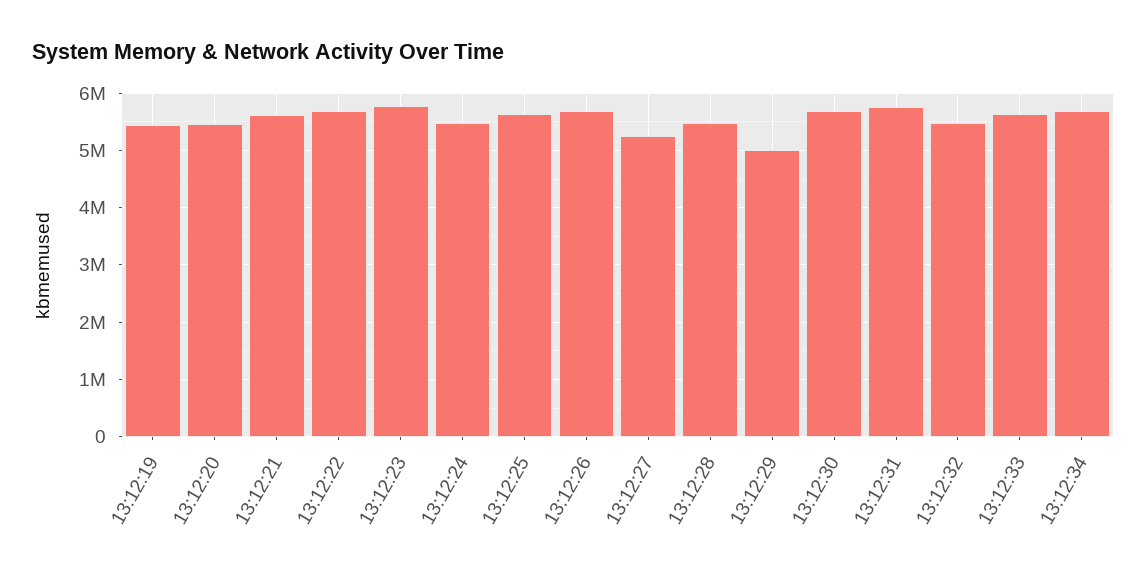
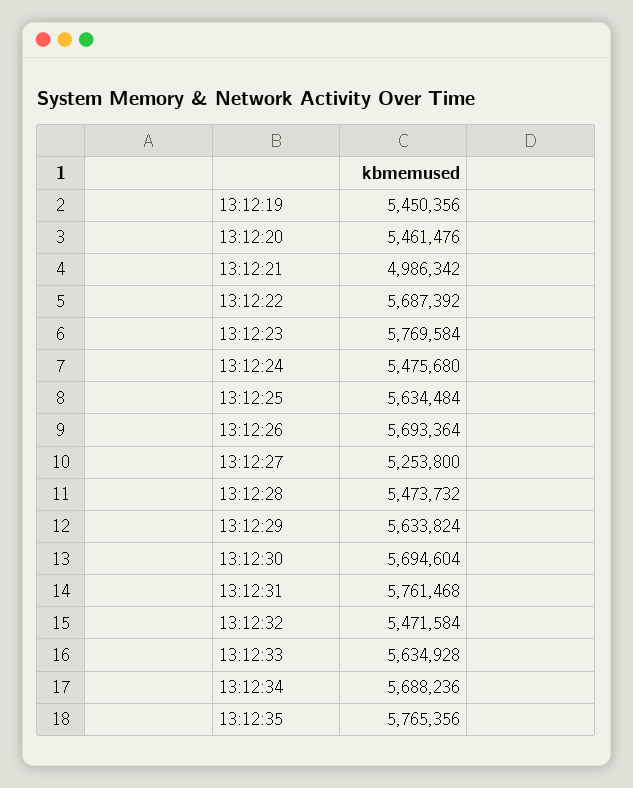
13:12:21: 5600000 -> 4986342
13:12:29: 5000000 -> 5633824
13:12:35: none -> 5765356

